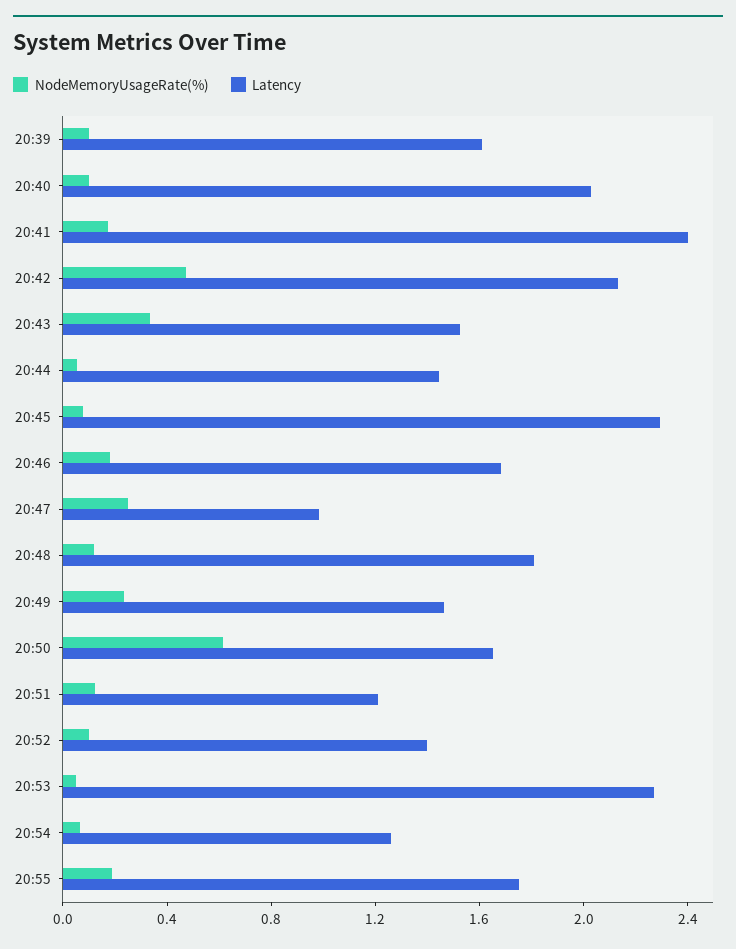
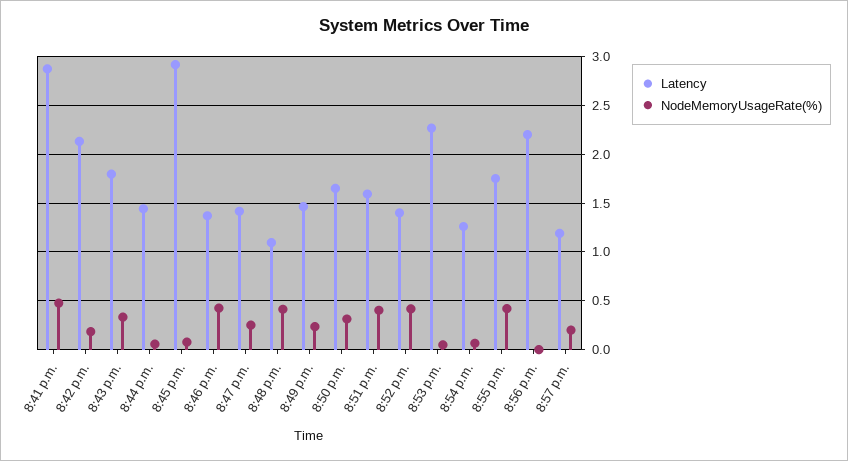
NodeMemoryUsageRate(%), 20:39: 0.1 -> none
Latency, 20:39: 1.6 -> none
NodeMemoryUsageRate(%), 20:40: 0.1 -> none
Latency, 20:40: 2 -> none
NodeMemoryUsageRate(%), 20:41: 0.2 -> 0.5
Latency, 20:41: 2.4 -> 2.9
NodeMemoryUsageRate(%), 20:42: 0.5 -> 0.2
Latency, 20:43: 1.5 -> 1.8
Latency, 20:45: 2.3 -> 2.9
NodeMemoryUsageRate(%), 20:46: 0.2 -> 0.4
Latency, 20:46: 1.7 -> 1.4
Latency, 20:47: 1 -> 1.4
NodeMemoryUsageRate(%), 20:48: 0.1 -> 0.4
Latency, 20:48: 1.8 -> 1.1
NodeMemoryUsageRate(%), 20:50: 0.6 -> 0.3
NodeMemoryUsageRate(%), 20:51: 0.1 -> 0.4
Latency, 20:51: 1.2 -> 1.6
NodeMemoryUsageRate(%), 20:52: 0.1 -> 0.4
NodeMemoryUsageRate(%), 20:55: 0.2 -> 0.4
Latency, 8:56 p.m.: none -> 2.2
NodeMemoryUsageRate(%), 8:56 p.m.: none -> 0
Latency, 8:57 p.m.: none -> 1.2
NodeMemoryUsageRate(%), 8:57 p.m.: none -> 0.2

